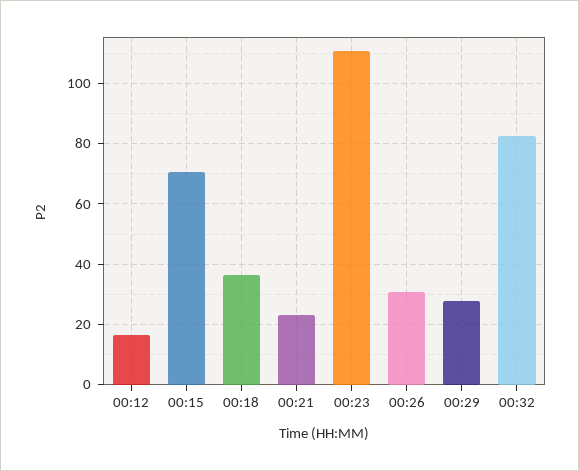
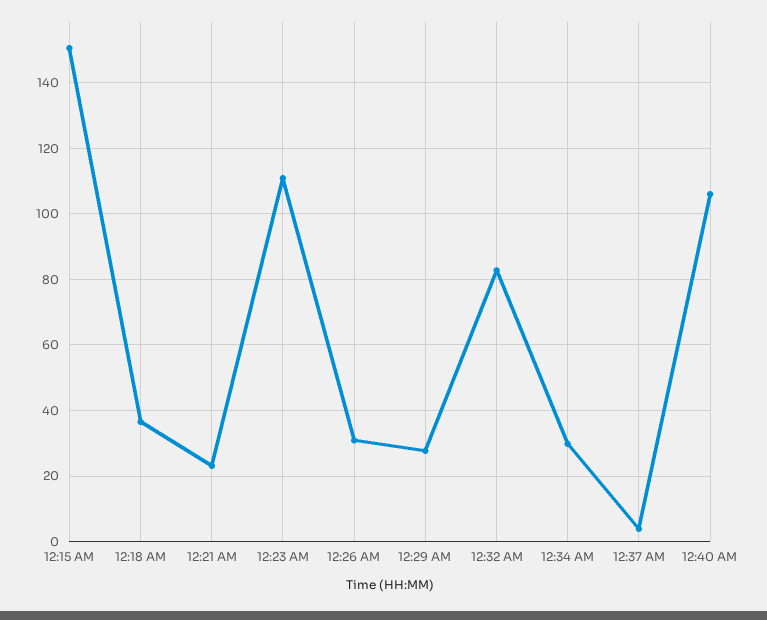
00:12: 16 -> none
00:15: 70 -> 150
12:34 AM: none -> 30
12:37 AM: none -> 4
12:40 AM: none -> 106

